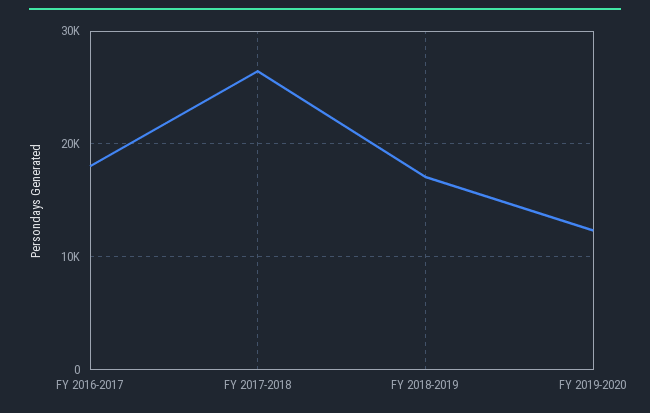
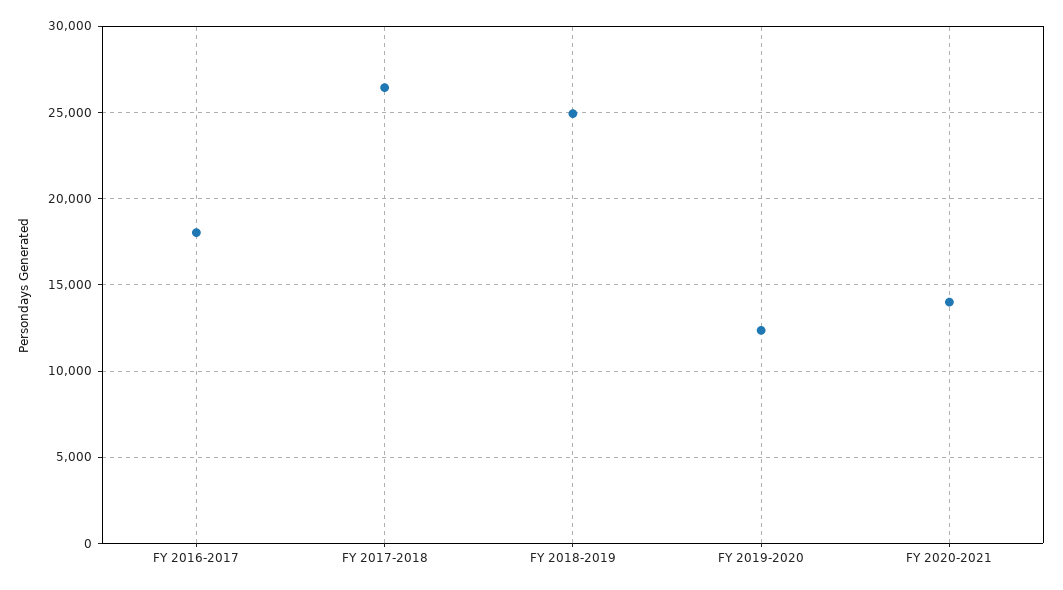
FY 2018-2019: 17000 -> 25000
FY 2020-2021: none -> 14000

